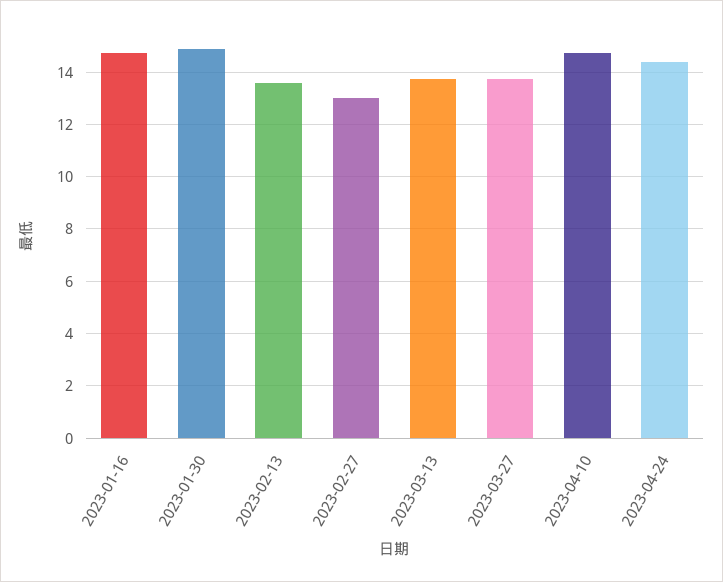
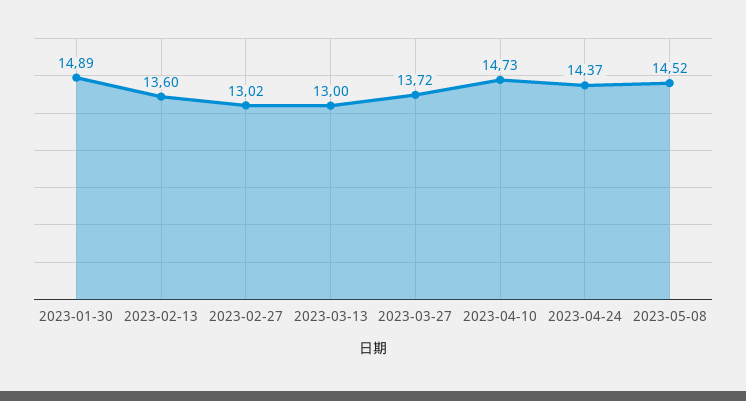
2023-01-16: 14.75 -> none
2023-03-13: 13.75 -> 13
2023-05-08: none -> 14.52

